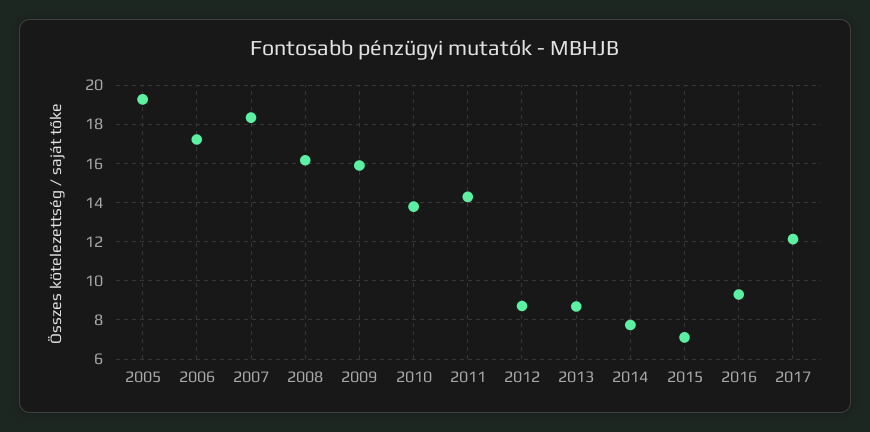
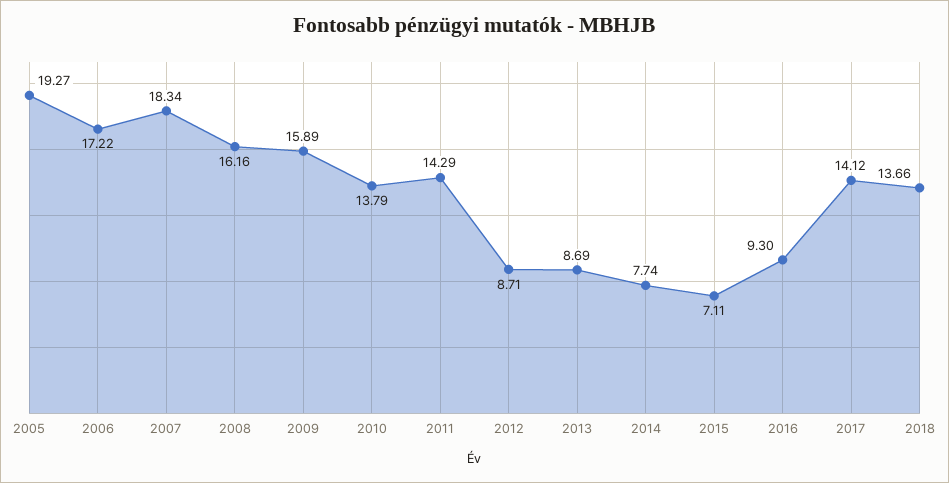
2017: 12 -> 14.12
2018: none -> 13.66

